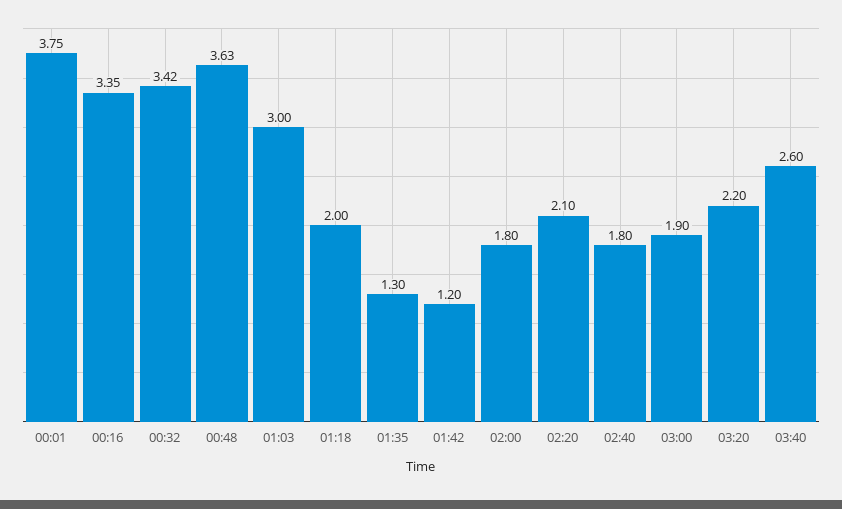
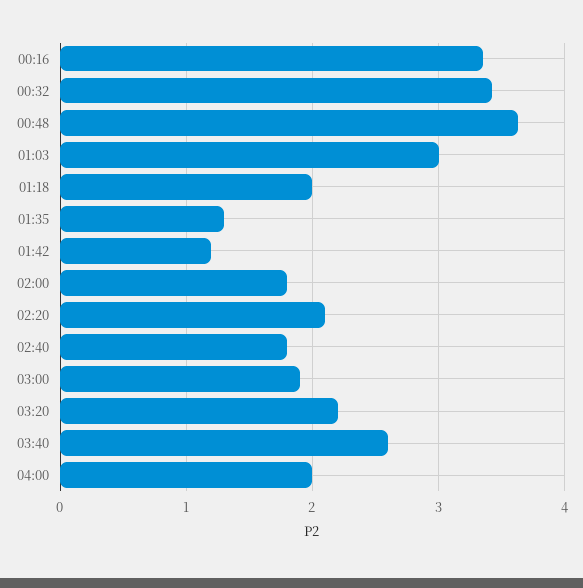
00:01: 3.75 -> none
04:00: none -> 2

